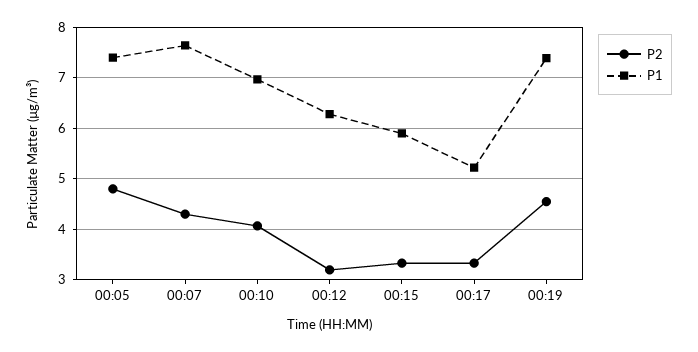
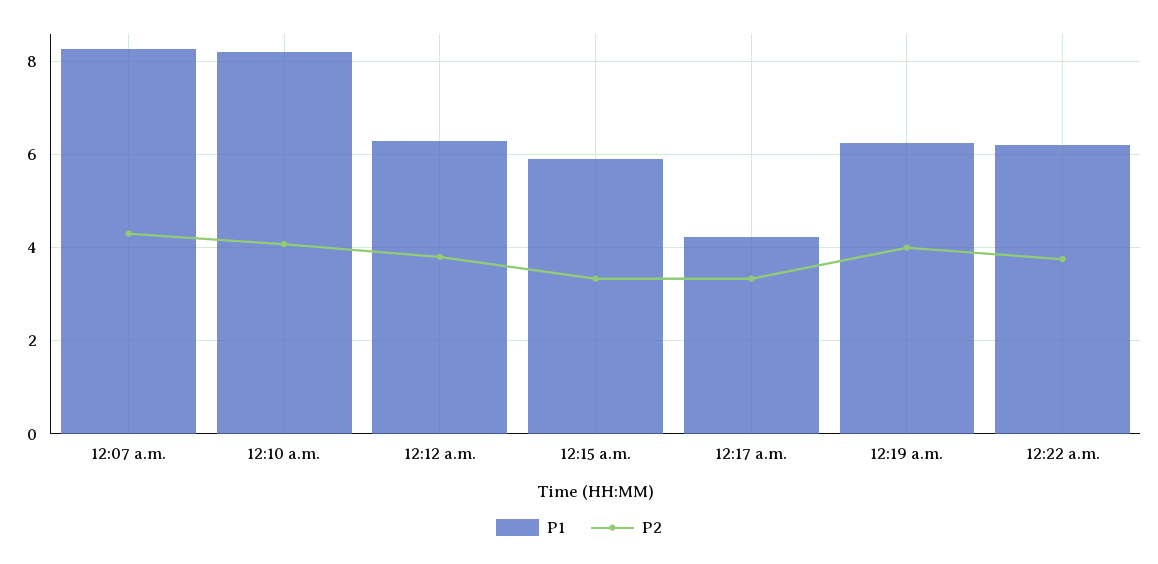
P2, 00:05: 4.8 -> none
P1, 00:05: 7.4 -> none
P1, 00:07: 7.6 -> 8.2
P1, 00:10: 7 -> 8.2
P2, 00:12: 3.2 -> 3.8
P1, 00:17: 5.2 -> 4.2
P2, 00:19: 4.6 -> 4
P1, 00:19: 7.4 -> 6.2
P1, 12:22 a.m.: none -> 6.2
P2, 12:22 a.m.: none -> 3.8

